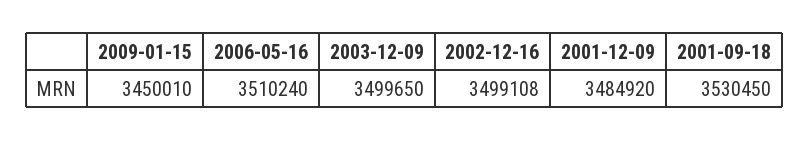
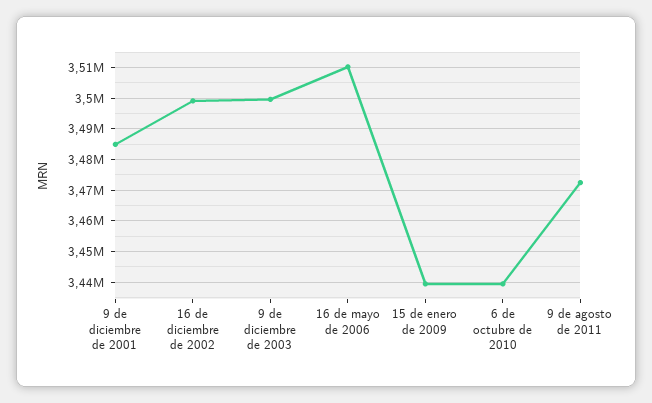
2009-01-15: 3450010 -> 3440000
2001-09-18: 3530450 -> none
6 de octubre de 2010: none -> 3440000
9 de agosto de 2011: none -> 3472000

